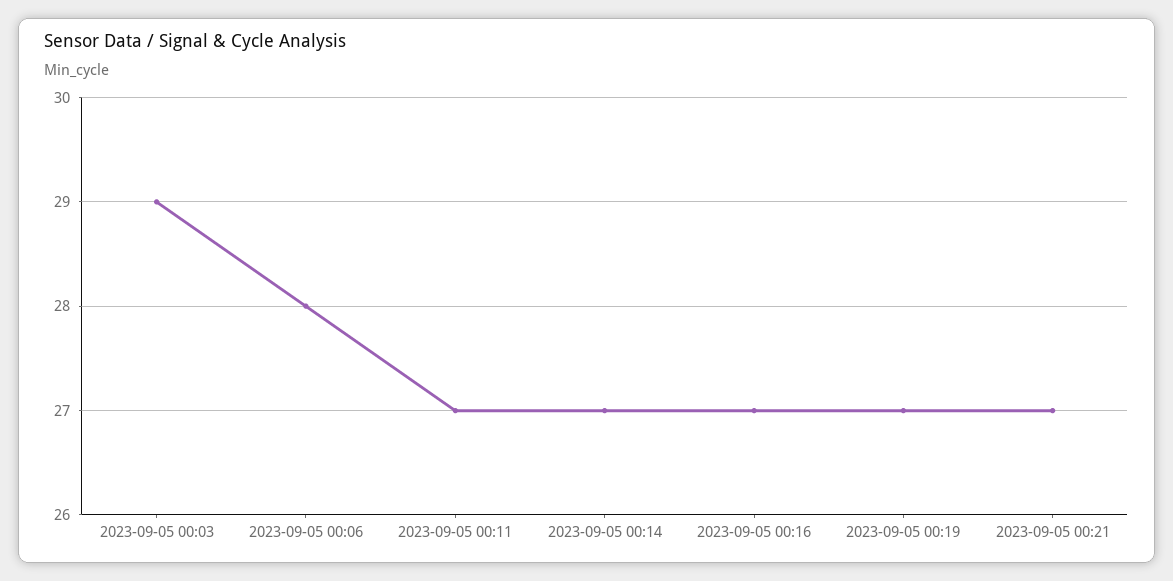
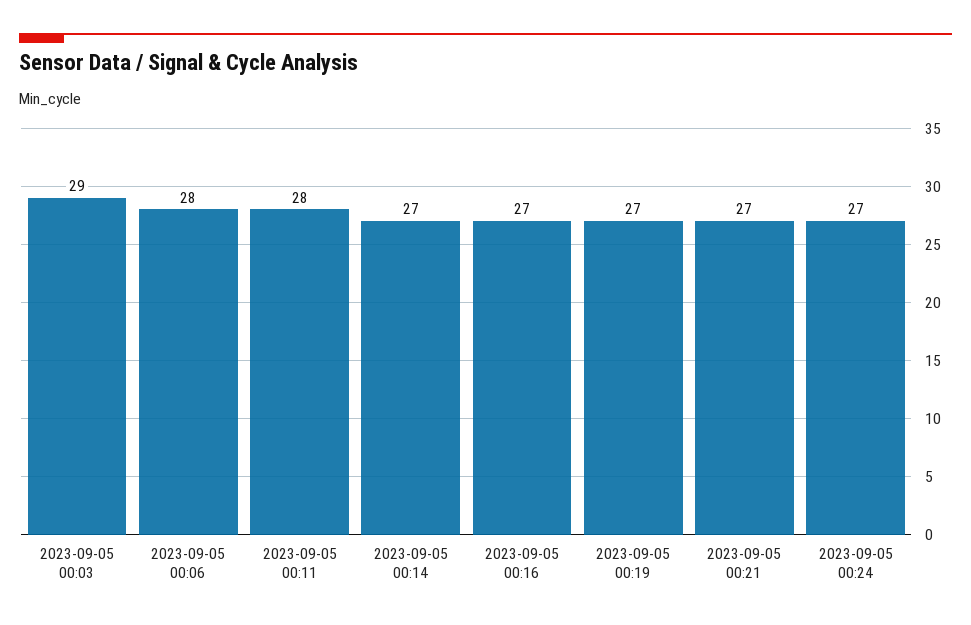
2023-09-05 00:11: 27 -> 28
2023-09-05 00:24: none -> 27

